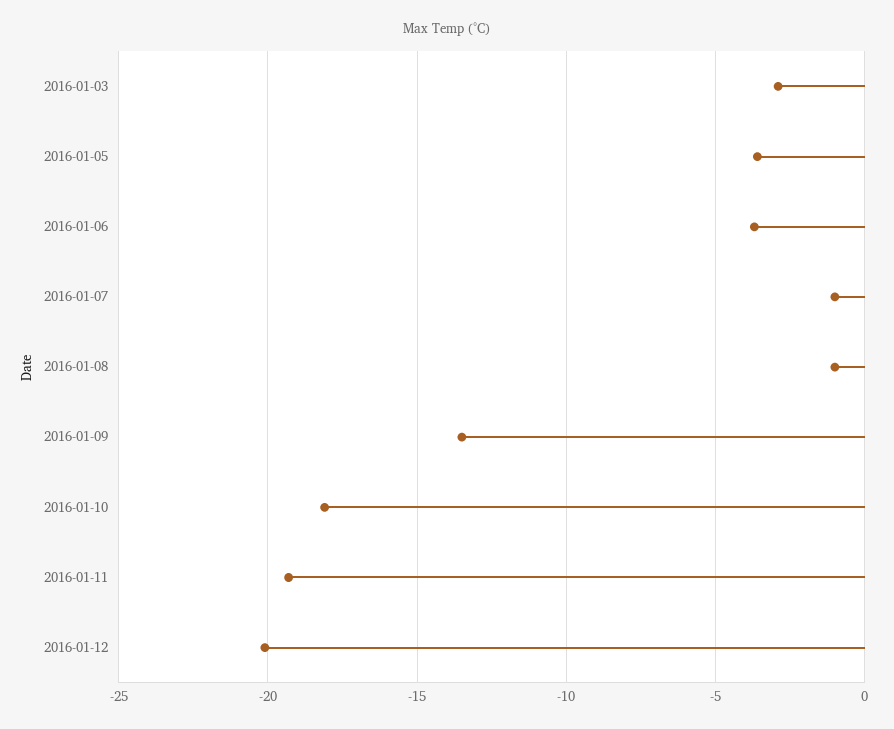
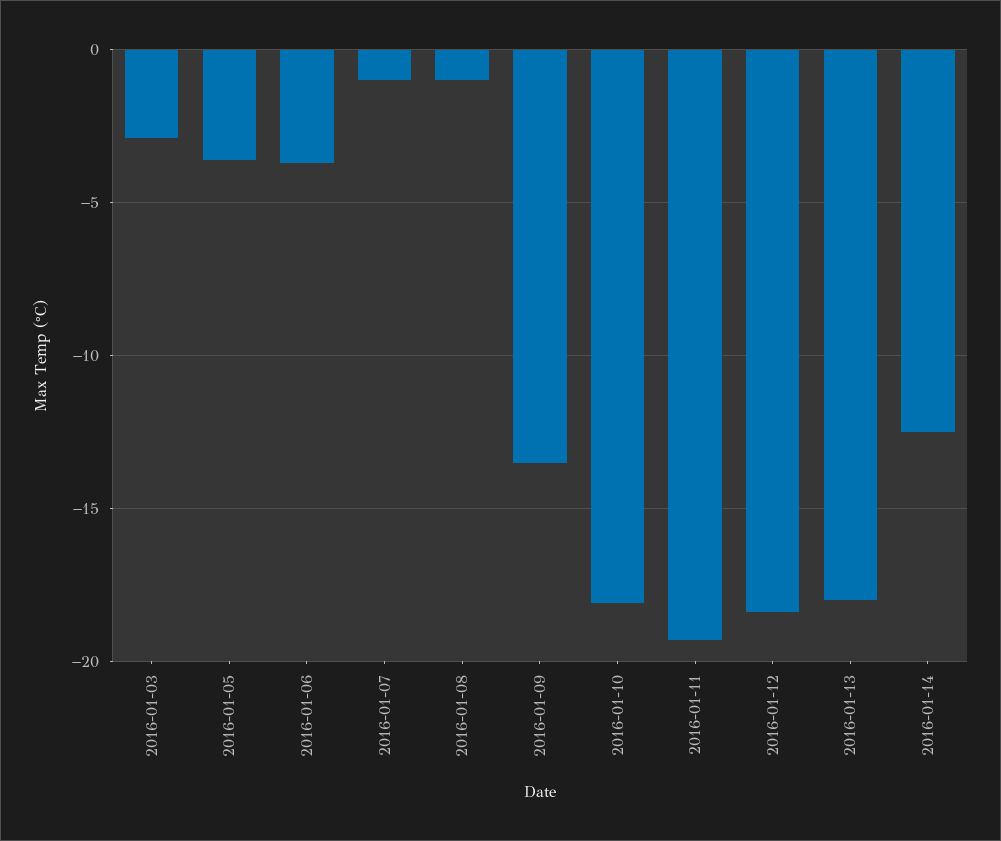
2016-01-12: -20 -> -18.5
2016-01-13: none -> -18
2016-01-14: none -> -12.5

